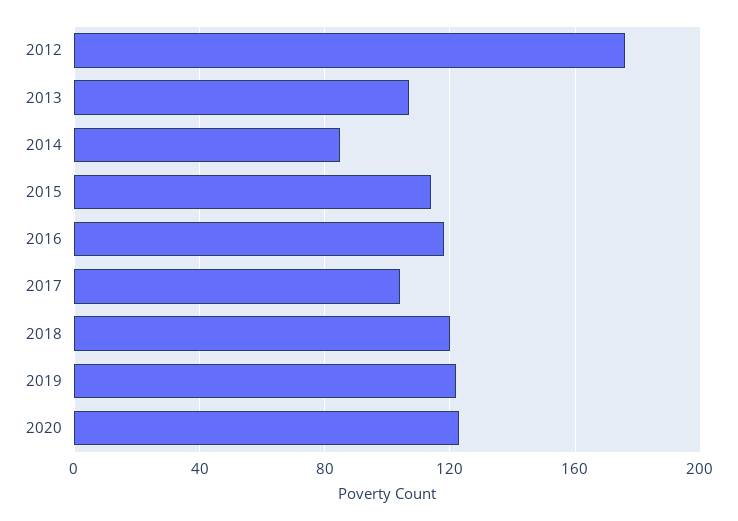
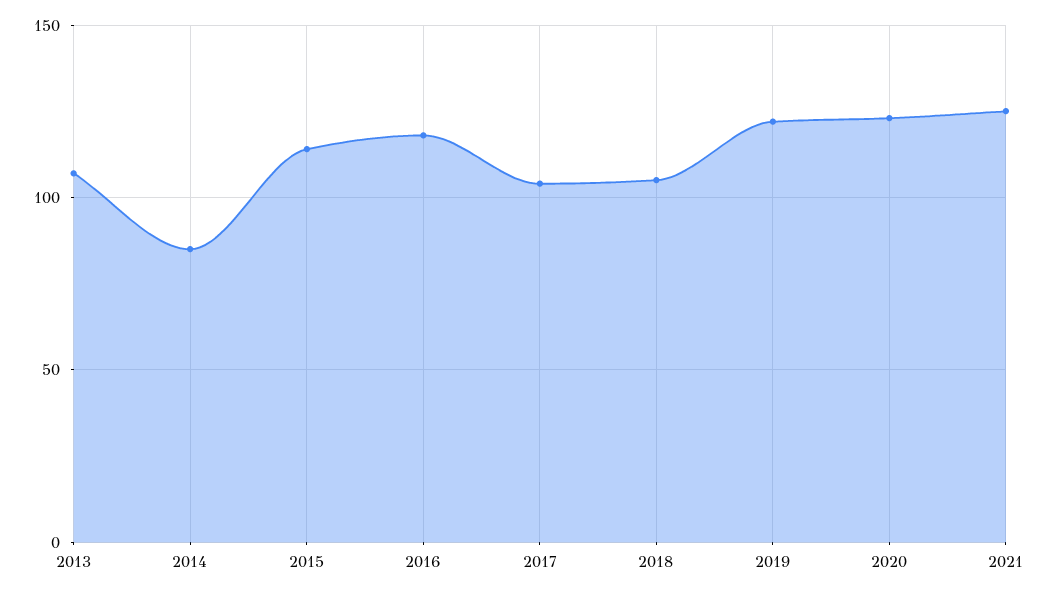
2012: 175 -> none
2018: 120 -> 105
2021: none -> 125

